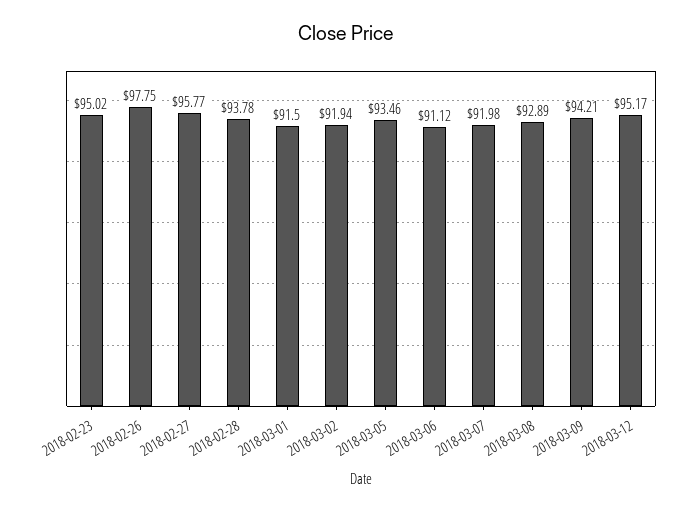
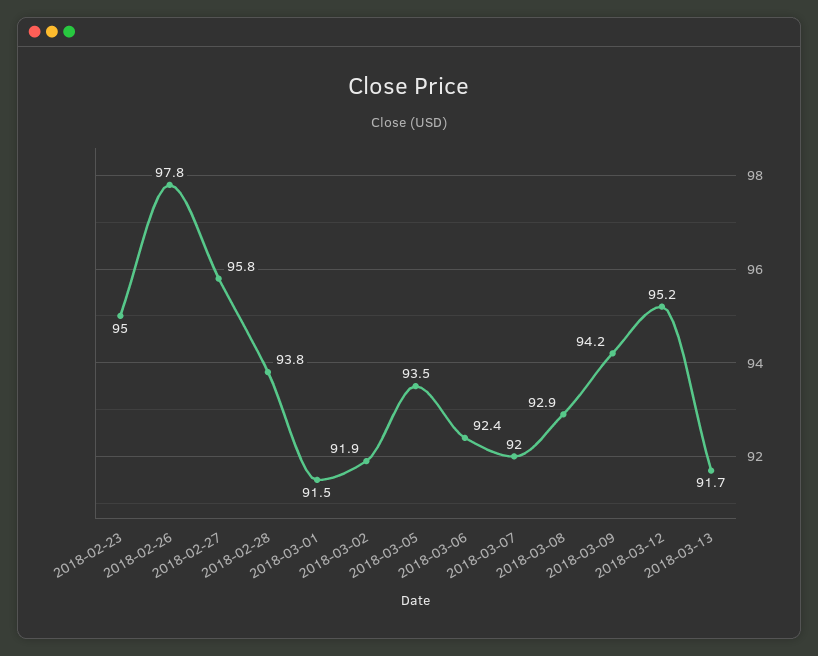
2018-03-06: 91.12 -> 92.4
2018-03-13: none -> 91.7

